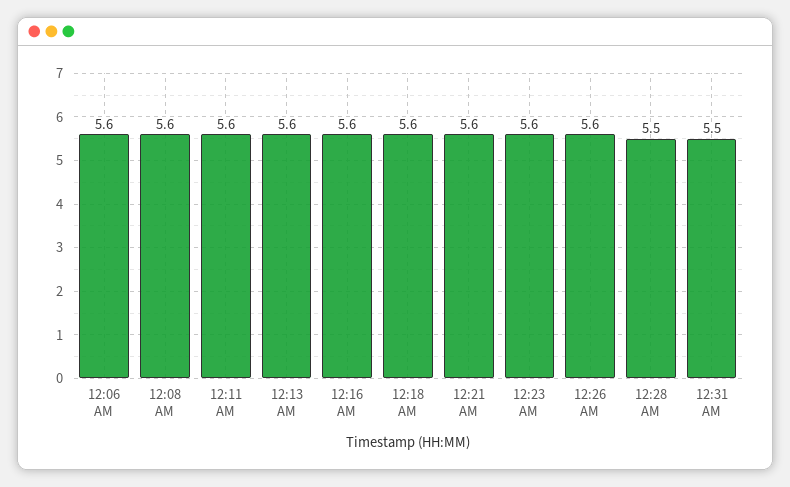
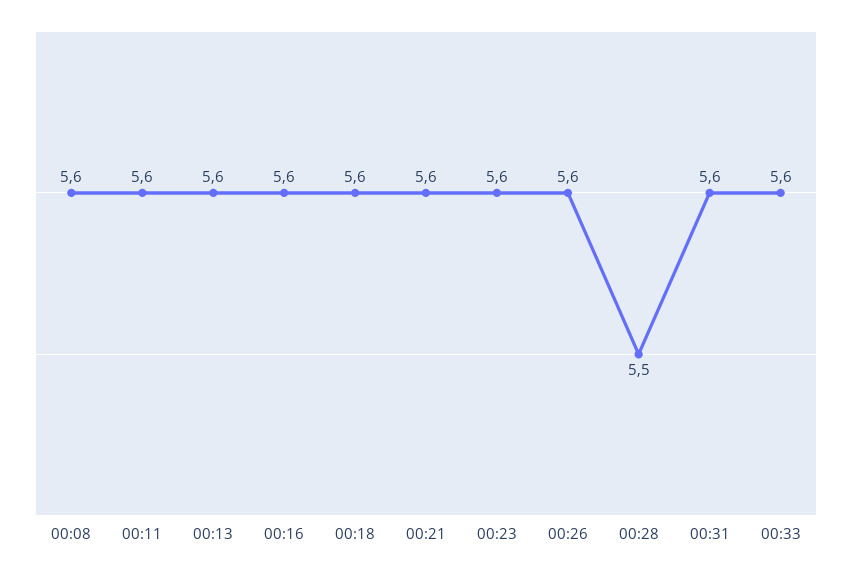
12:06 AM: 5.6 -> none
12:31 AM: 5.5 -> 5.6
00:33: none -> 5.6

